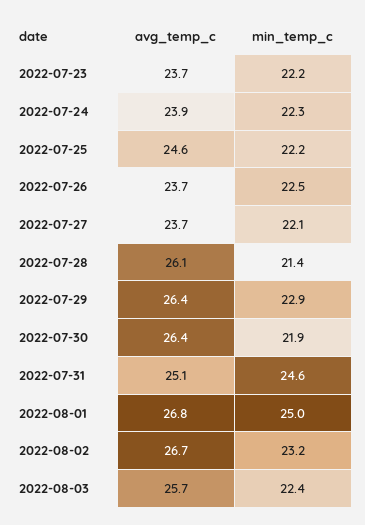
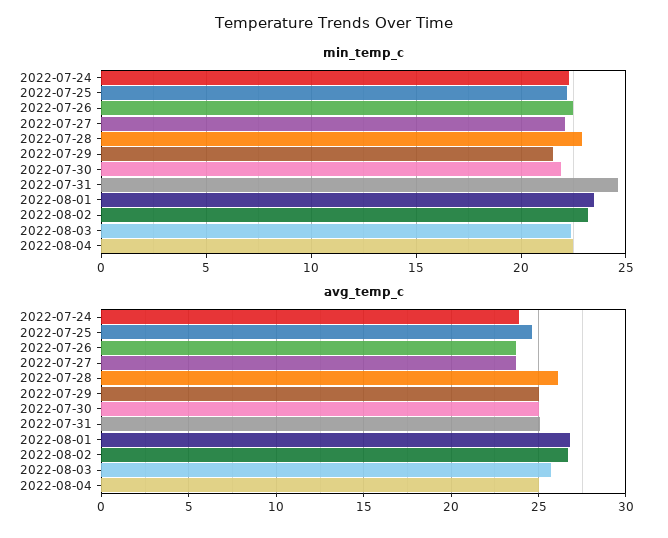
avg_temp_c, 2022-07-23: 23.7 -> none
min_temp_c, 2022-07-23: 22.2 -> none
min_temp_c, 2022-07-28: 21.4 -> 23
avg_temp_c, 2022-07-29: 26.4 -> 25
min_temp_c, 2022-07-29: 22.9 -> 21.5
avg_temp_c, 2022-07-30: 26.4 -> 25
min_temp_c, 2022-08-01: 25 -> 23.5
min_temp_c, 2022-08-04: none -> 22.5
avg_temp_c, 2022-08-04: none -> 25

